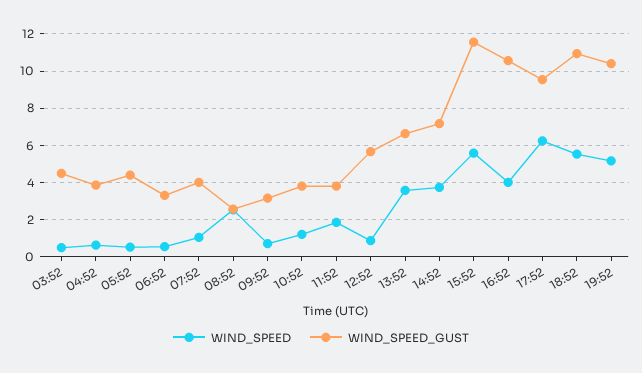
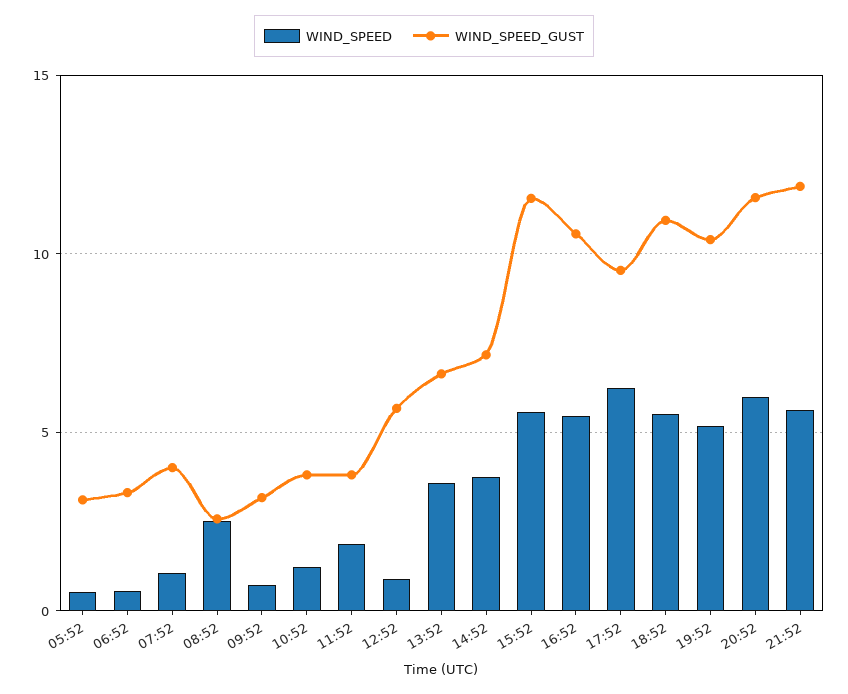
WIND_SPEED, 03:52: 0.5 -> none
WIND_SPEED_GUST, 03:52: 4.5 -> none
WIND_SPEED, 04:52: 0.5 -> none
WIND_SPEED_GUST, 04:52: 4 -> none
WIND_SPEED_GUST, 05:52: 4.5 -> 3
WIND_SPEED, 16:52: 4 -> 5.5
WIND_SPEED, 20:52: none -> 6
WIND_SPEED_GUST, 20:52: none -> 11.5
WIND_SPEED, 21:52: none -> 5.5
WIND_SPEED_GUST, 21:52: none -> 12

